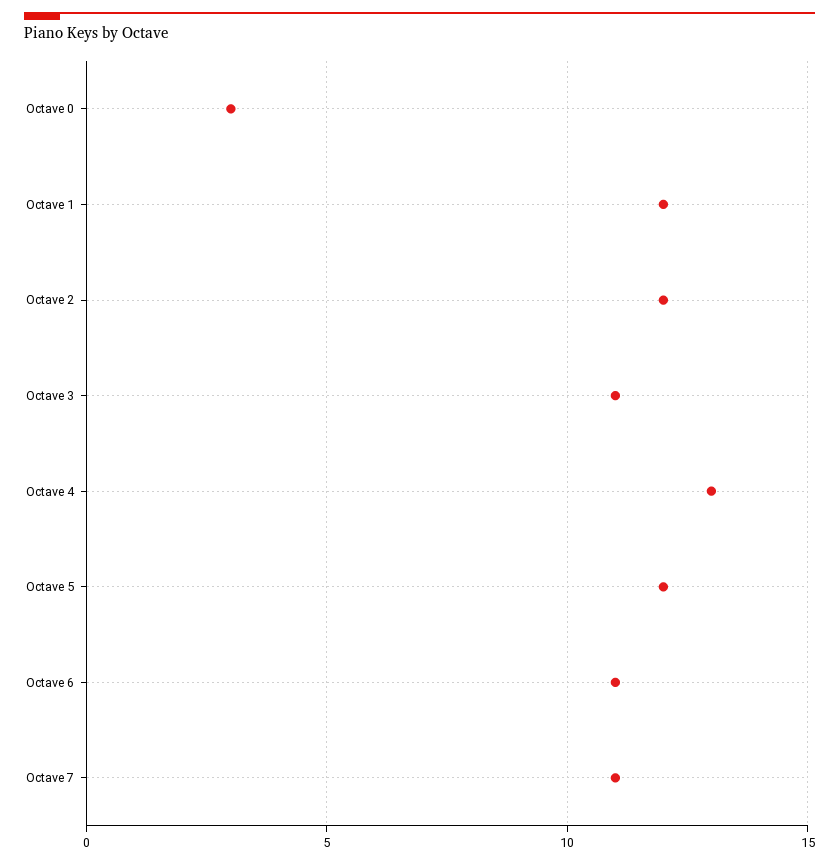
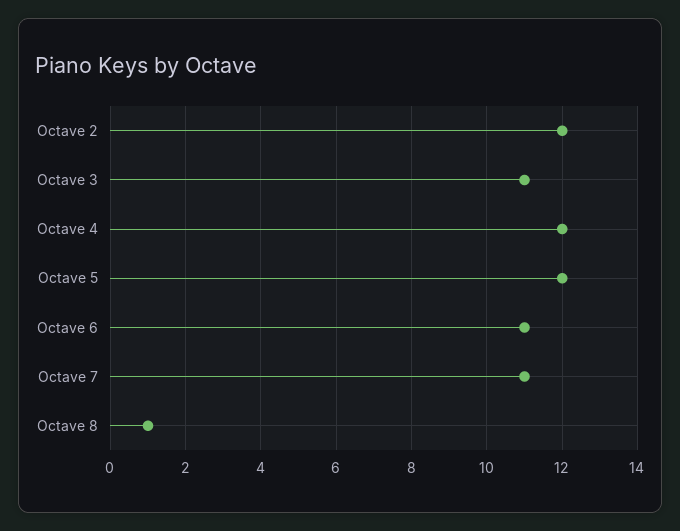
Octave 0: 3 -> none
Octave 1: 12 -> none
Octave 4: 13 -> 12
Octave 8: none -> 1

